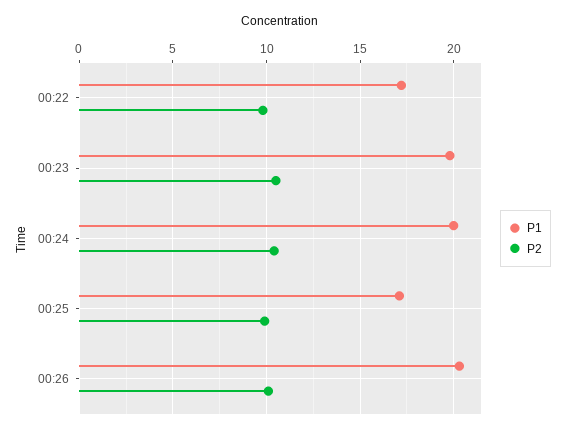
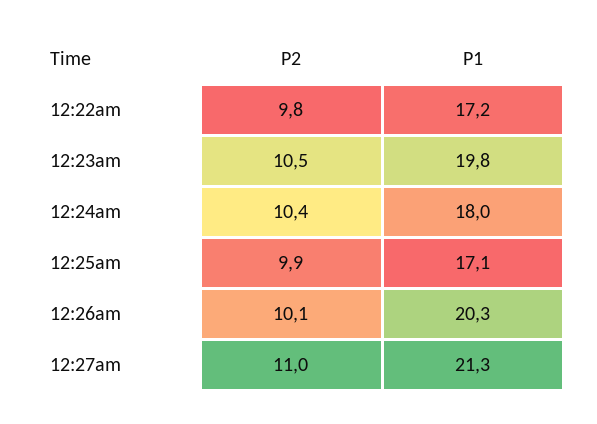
P1, 00:24: 20 -> 18
P2, 12:27am: none -> 11
P1, 12:27am: none -> 21.3

